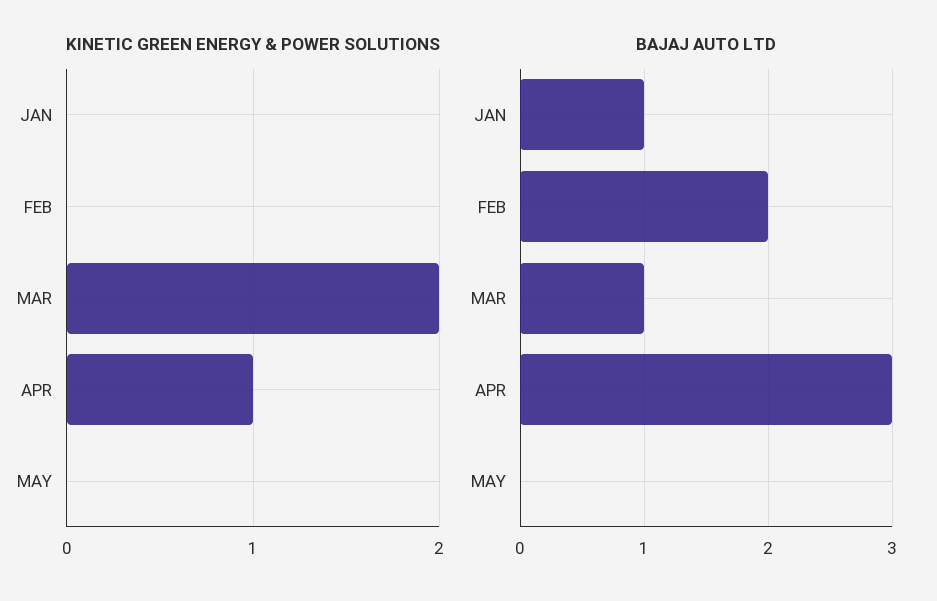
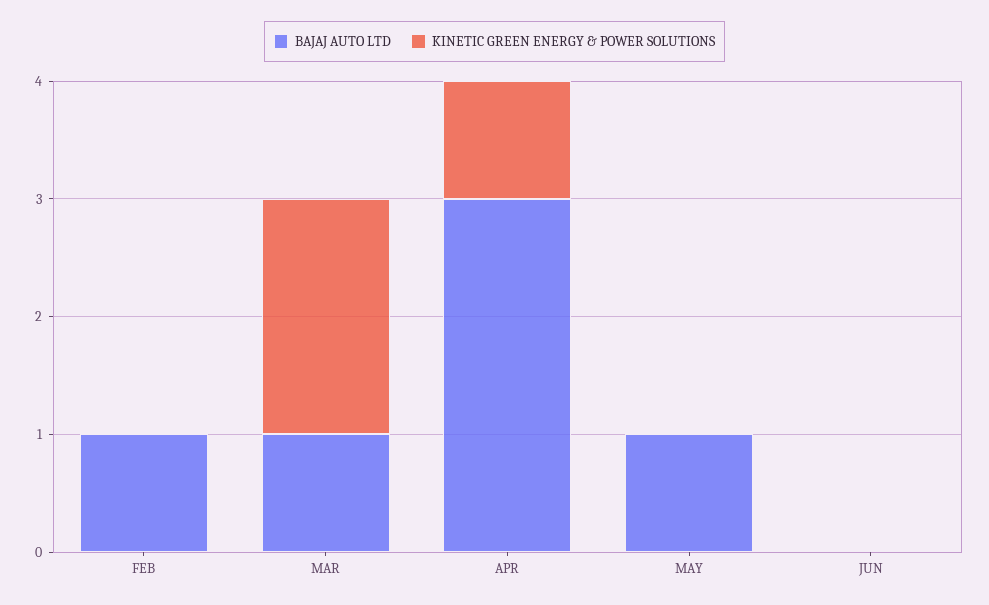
KINETIC GREEN ENERGY & POWER SOLUTIONS, JAN: 0 -> none
BAJAJ AUTO LTD, JAN: 1 -> none
BAJAJ AUTO LTD, FEB: 2 -> 1
BAJAJ AUTO LTD, MAY: 0 -> 1
BAJAJ AUTO LTD, JUN: none -> 0
KINETIC GREEN ENERGY & POWER SOLUTIONS, JUN: none -> 0

